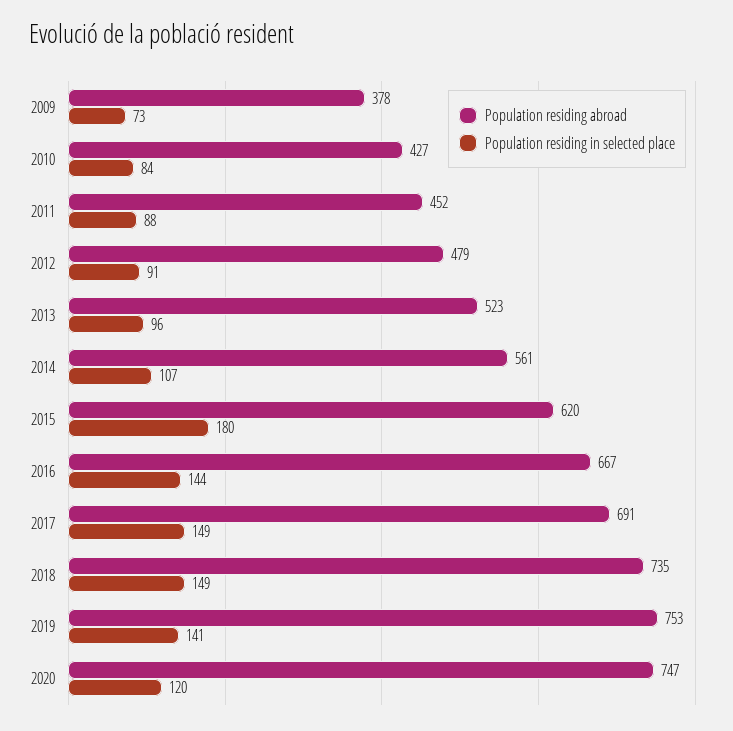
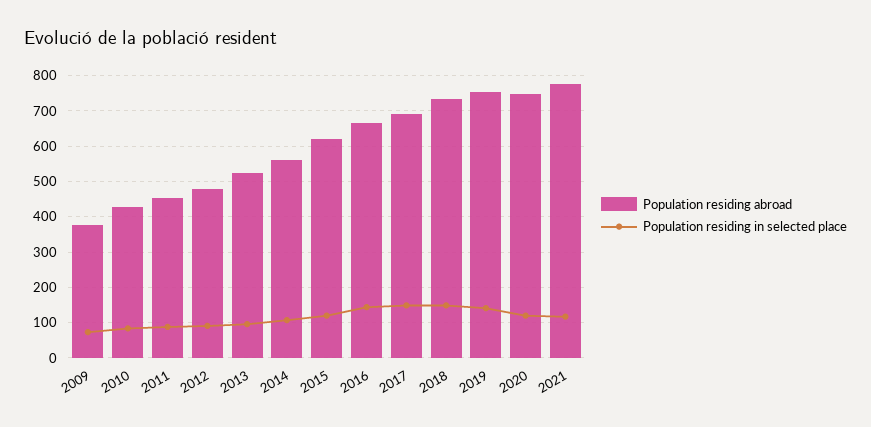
Population residing in selected place, 2015: 180 -> 120
Population residing abroad, 2021: none -> 780
Population residing in selected place, 2021: none -> 120

